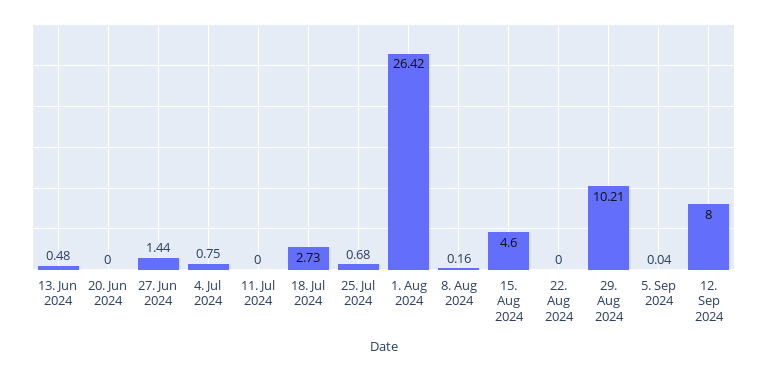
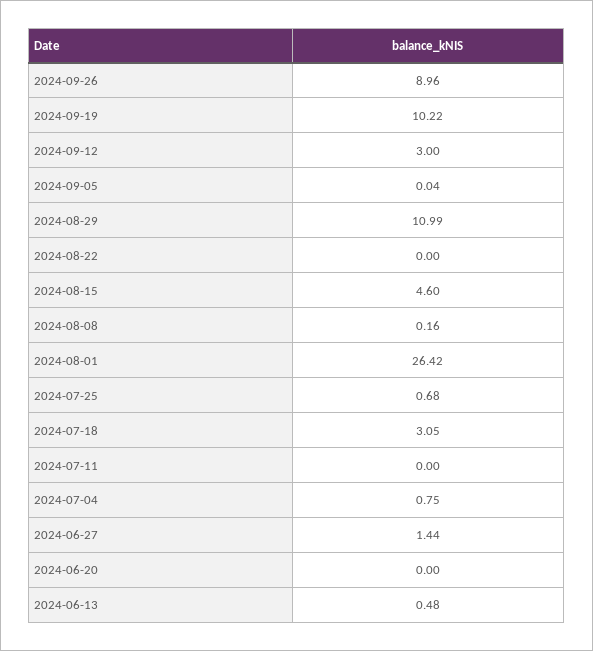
18. Jul 2024: 2.73 -> 3.05
29. Aug 2024: 10.21 -> 10.99
12. Sep 2024: 8 -> 3
2024-09-26: none -> 8.96
2024-09-19: none -> 10.22

